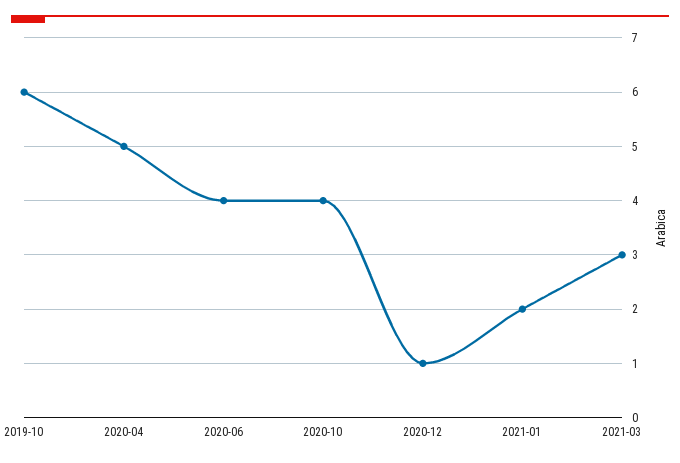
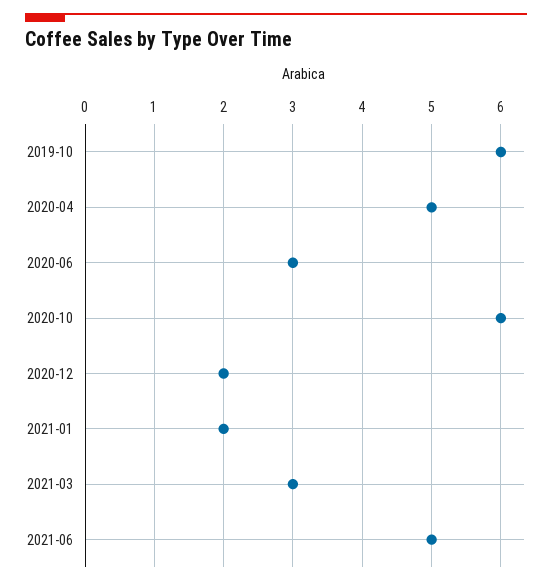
2020-06: 4 -> 3
2020-10: 4 -> 6
2020-12: 1 -> 2
2021-06: none -> 5

